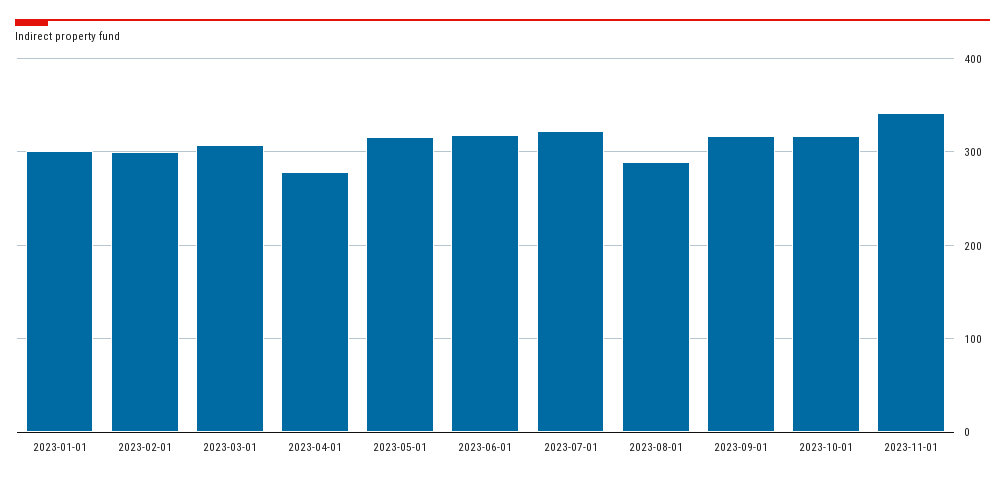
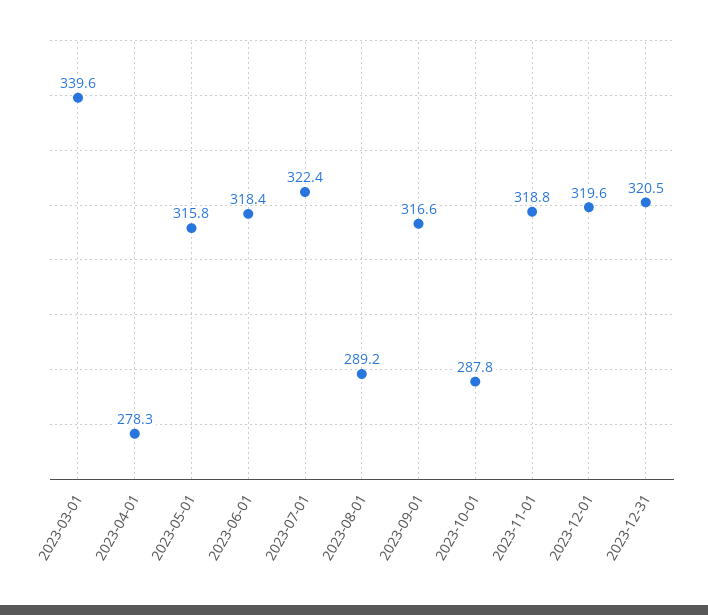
2023-01-01: 300 -> none
2023-02-01: 300 -> none
2023-03-01: 310 -> 339.6
2023-10-01: 320 -> 287.8
2023-11-01: 340 -> 318.8
2023-12-01: none -> 319.6
2023-12-31: none -> 320.5

